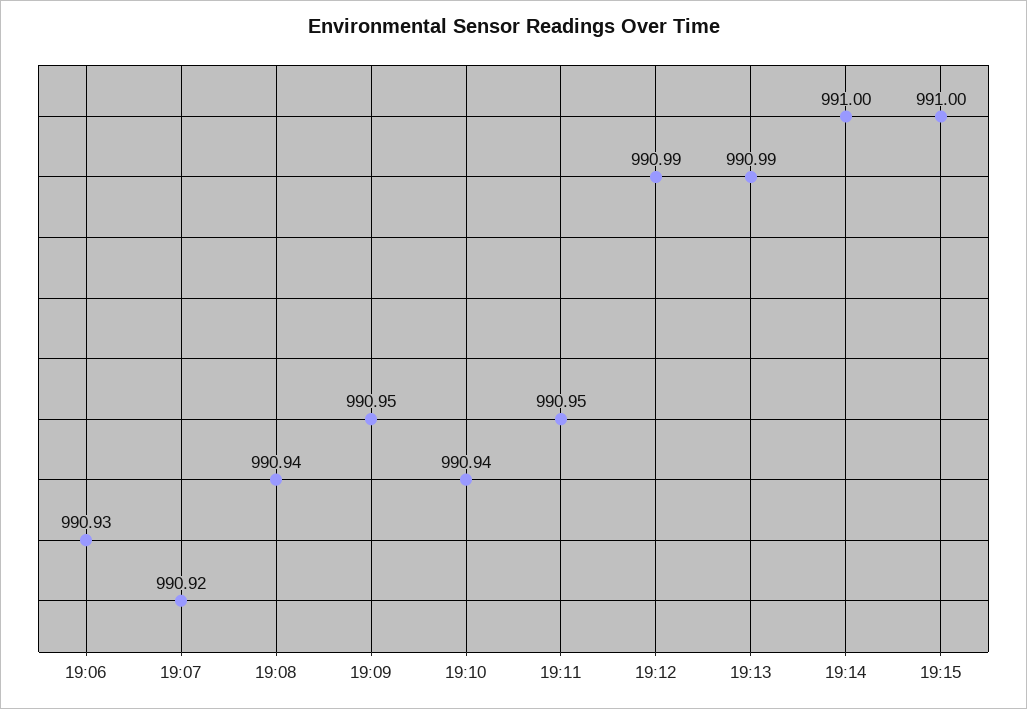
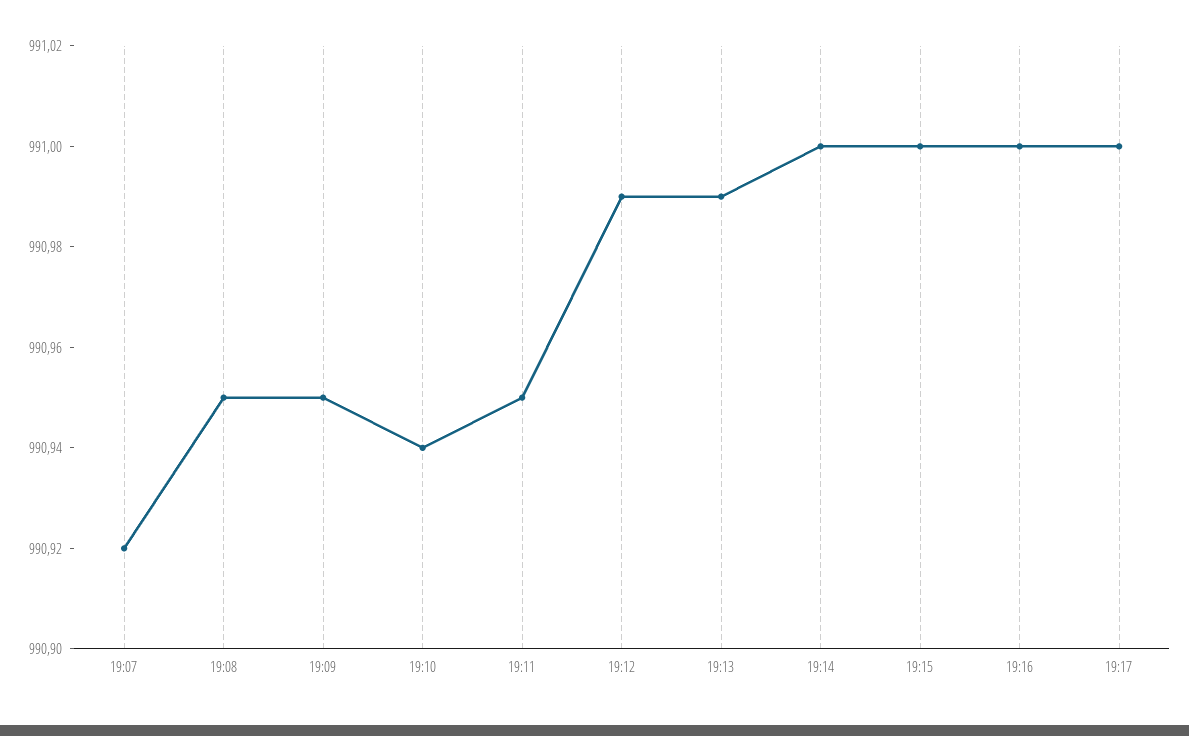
19:06: 990.93 -> none
19:08: 990.94 -> 990.95
19:16: none -> 991
19:17: none -> 991

